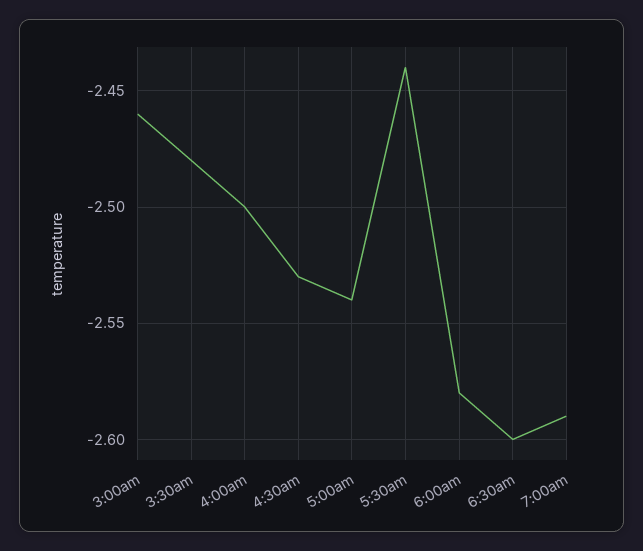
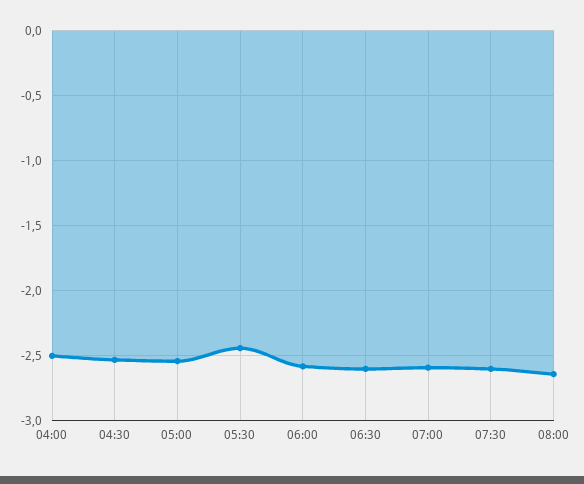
3:00am: -2.46 -> none
3:30am: -2.48 -> none
07:30: none -> -2.6
08:00: none -> -2.65

